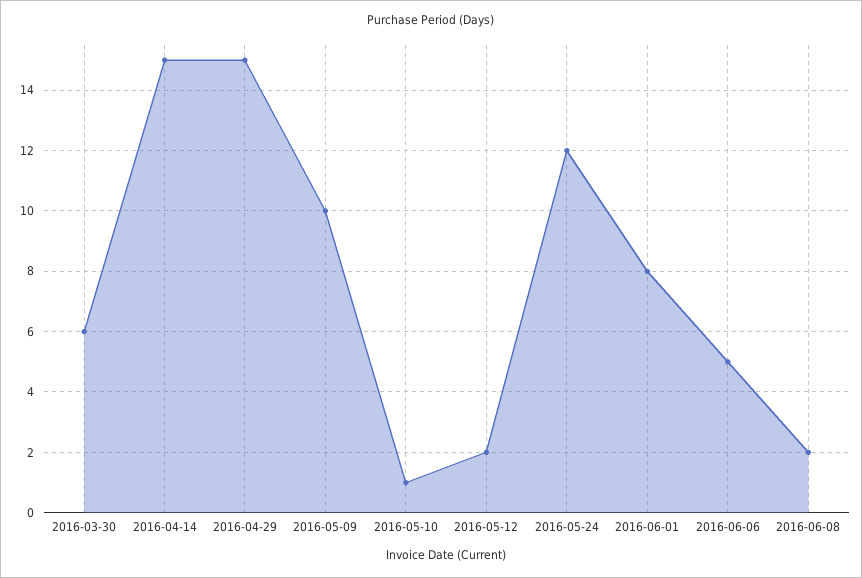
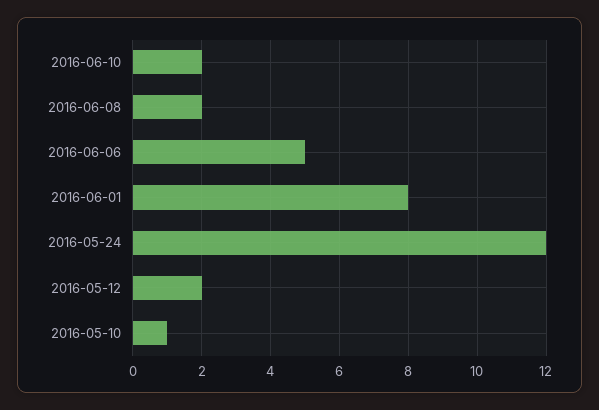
2016-03-30: 6 -> none
2016-04-14: 15 -> none
2016-04-29: 15 -> none
2016-05-09: 10 -> none
2016-06-10: none -> 2

